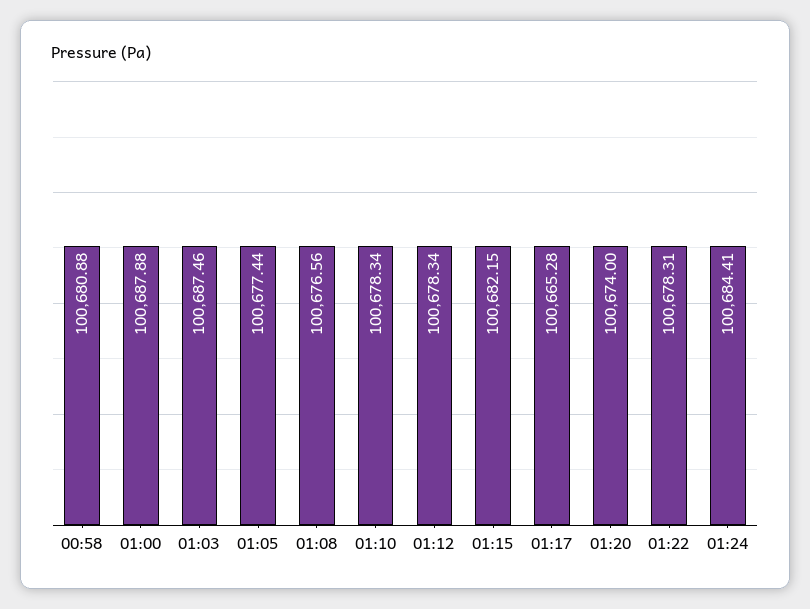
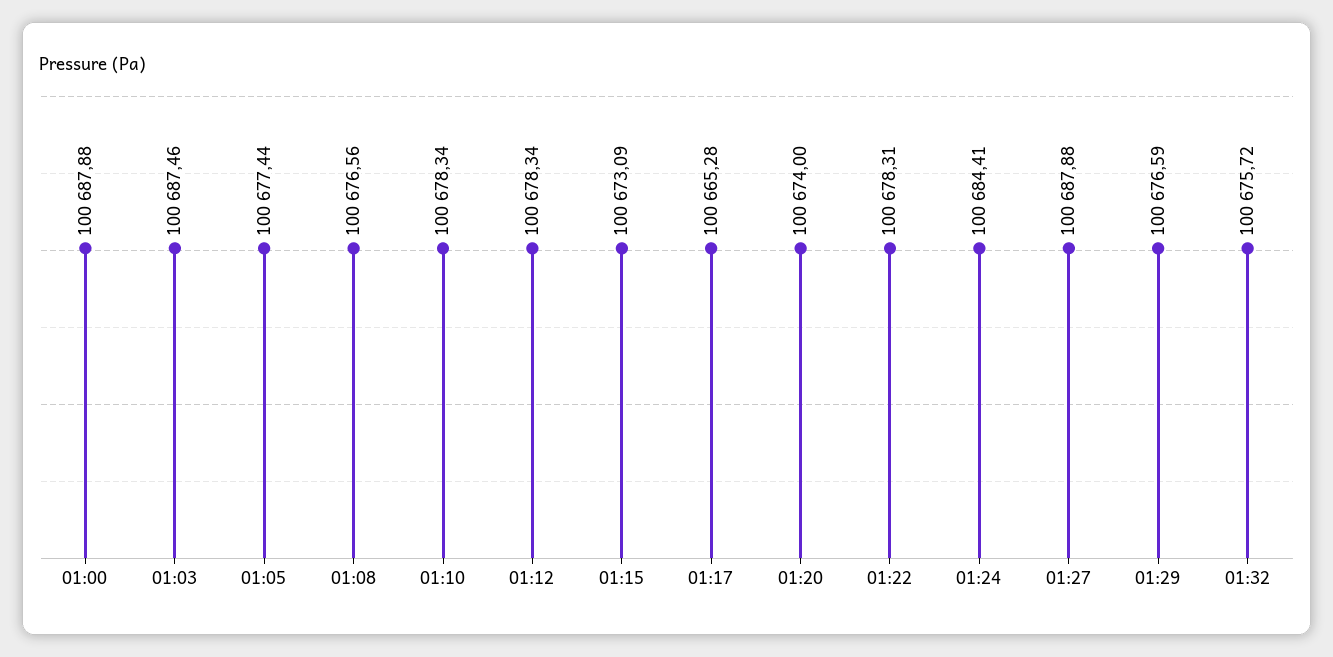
00:58: 100680.88 -> none
01:15: 100682.15 -> 100673.09
01:27: none -> 100687.88
01:29: none -> 100676.59
01:32: none -> 100675.72

